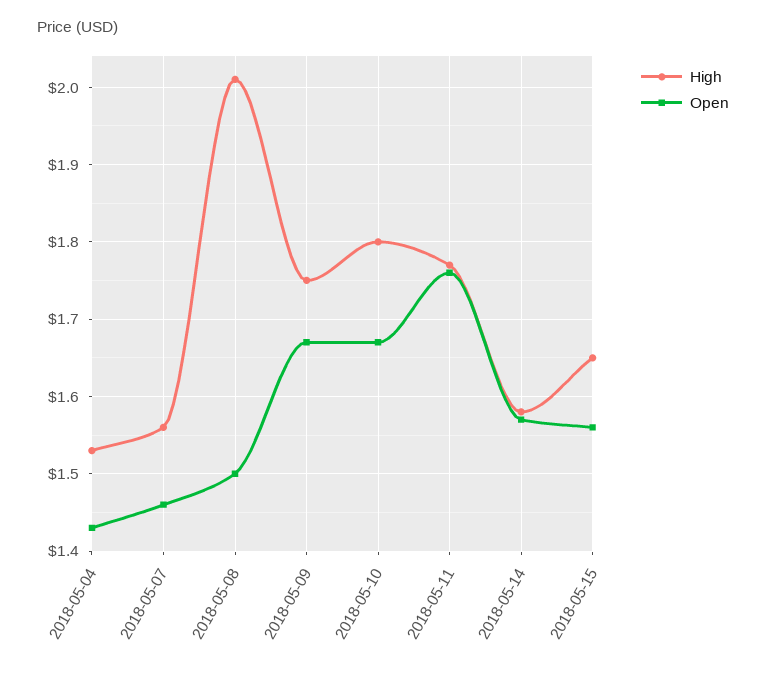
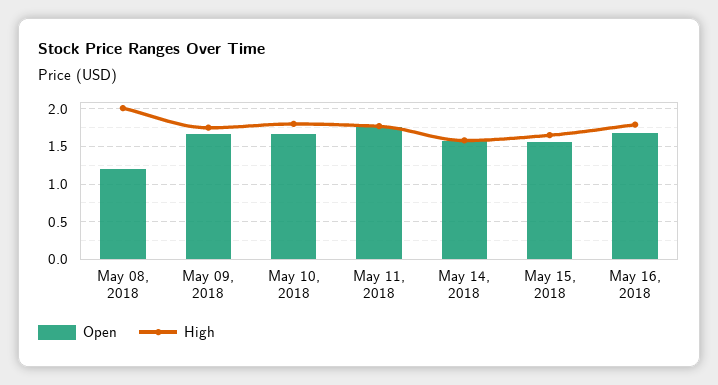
High, 2018-05-04: 1.53 -> none
Open, 2018-05-04: 1.43 -> none
High, 2018-05-07: 1.56 -> none
Open, 2018-05-07: 1.46 -> none
Open, 2018-05-08: 1.5 -> 1.2
Open, May 16, 2018: none -> 1.7
High, May 16, 2018: none -> 1.8

